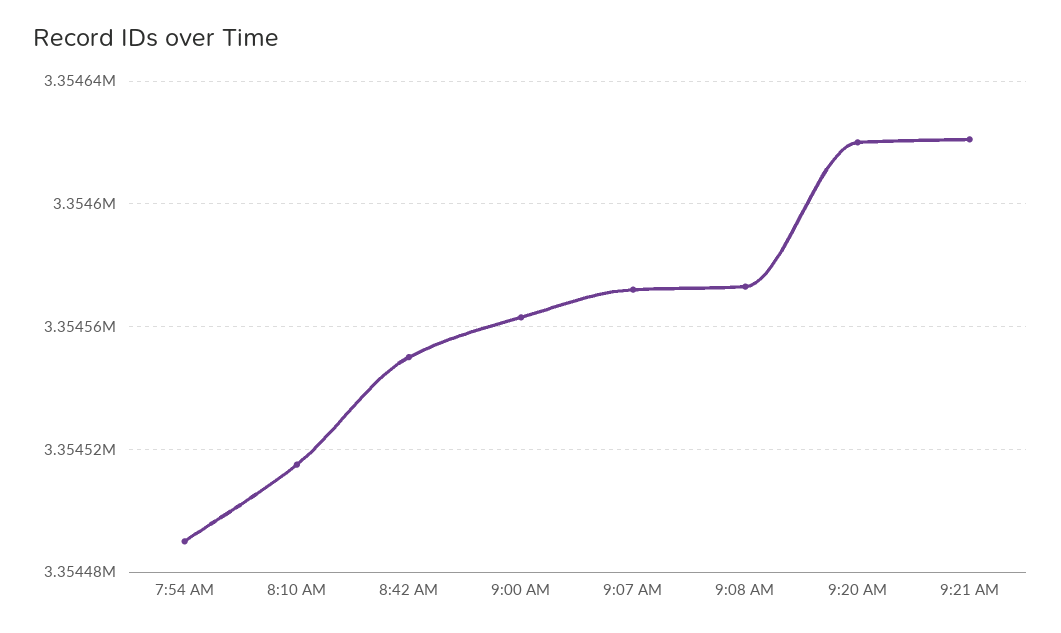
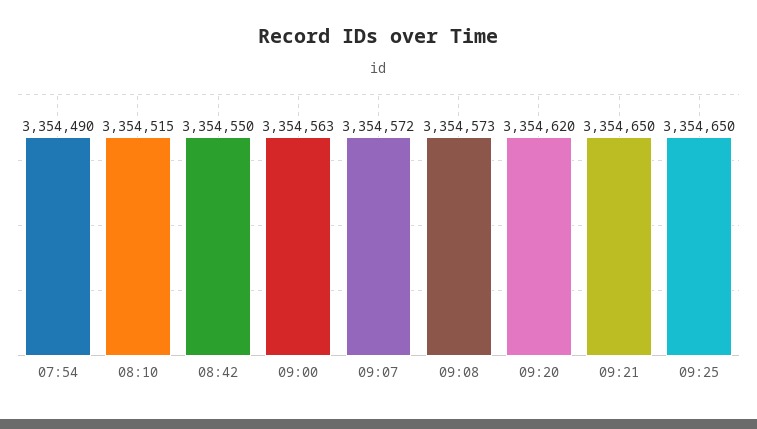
9:21 AM: 3354620 -> 3354650
09:25: none -> 3354650

